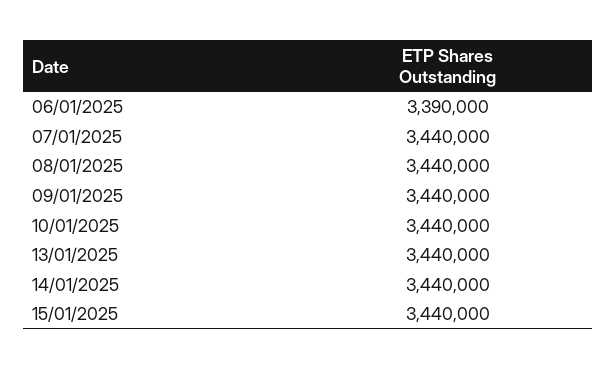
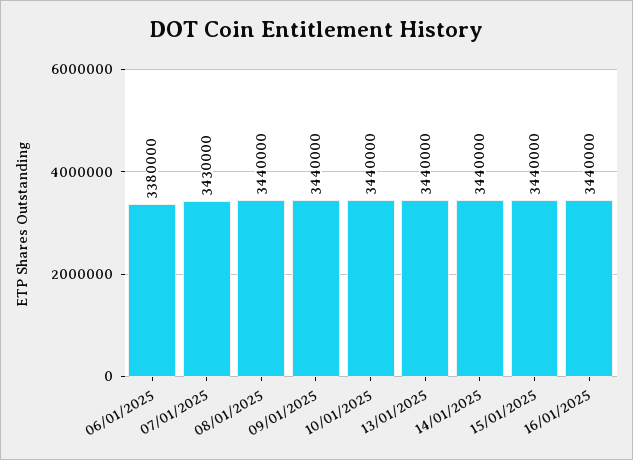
06/01/2025: 3390000 -> 3380000
07/01/2025: 3440000 -> 3430000
16/01/2025: none -> 3440000

